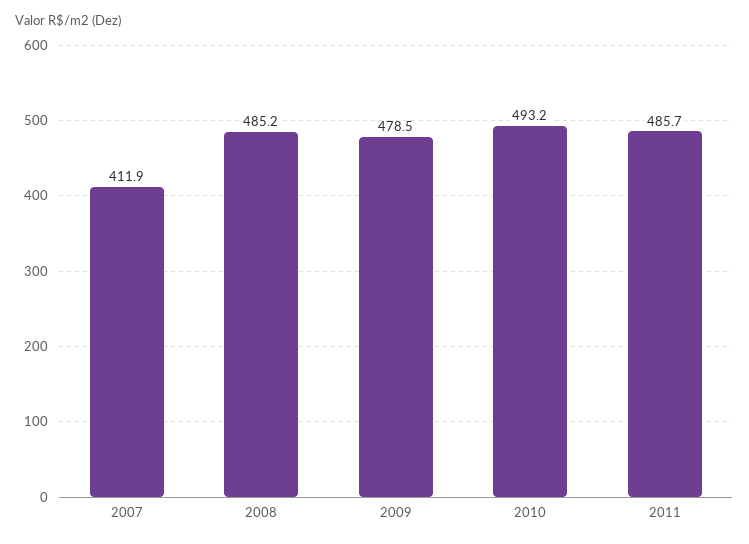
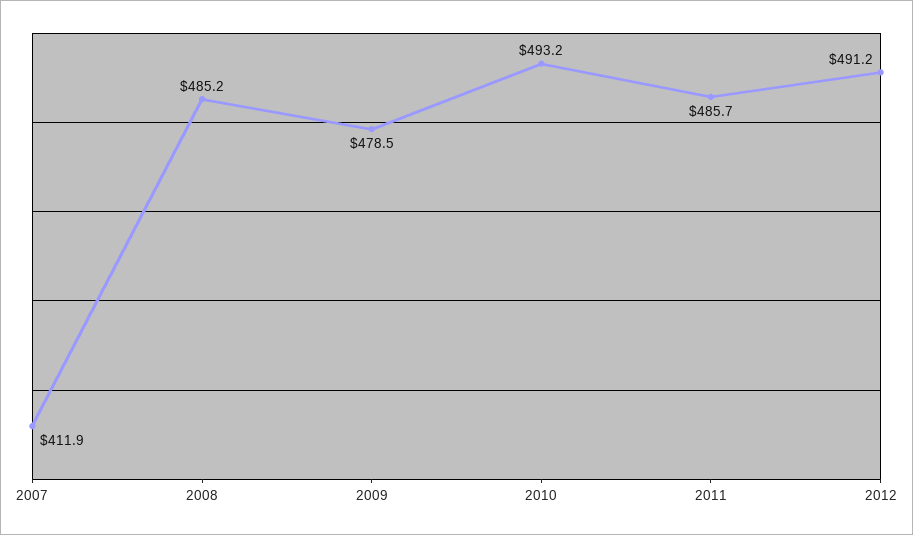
2012: none -> 491.2

